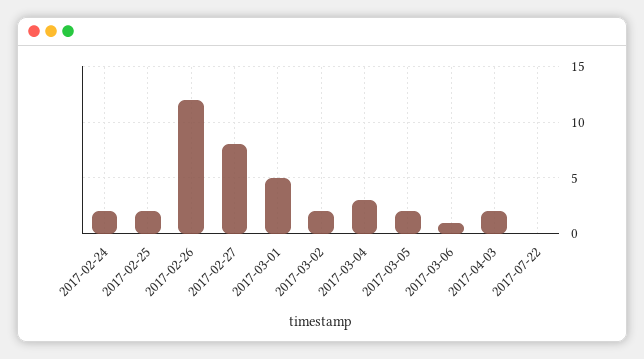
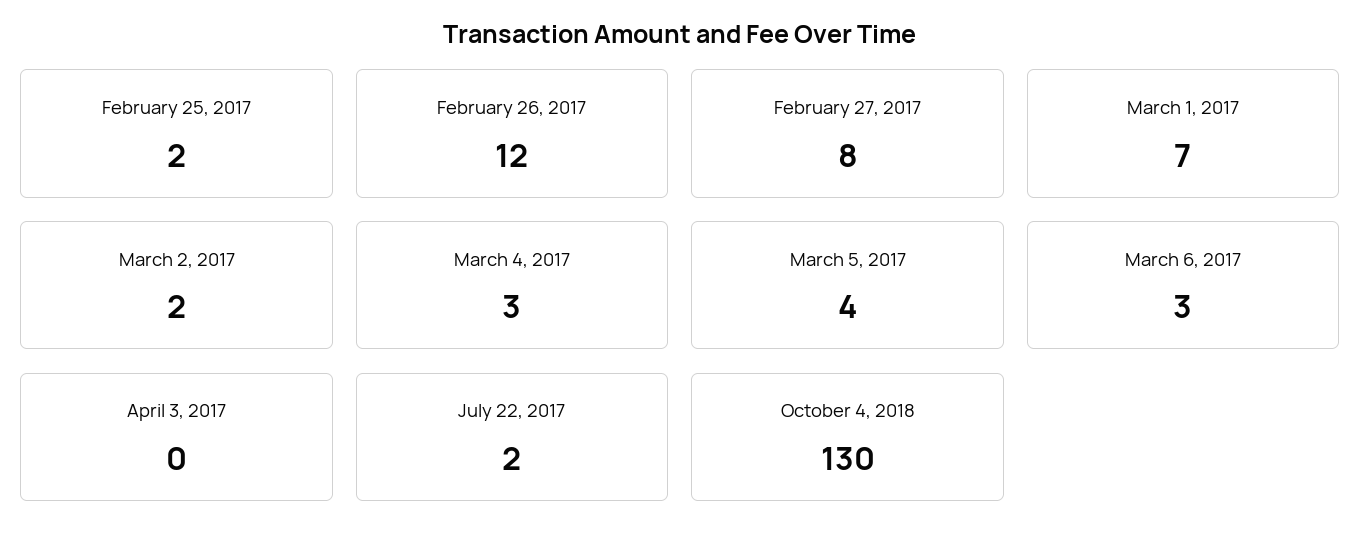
2017-02-24: 2 -> none
2017-03-01: 5 -> 7
2017-03-05: 2 -> 4
2017-03-06: 1 -> 3
2017-04-03: 2 -> 0
2017-07-22: 0 -> 2
October 4, 2018: none -> 130

